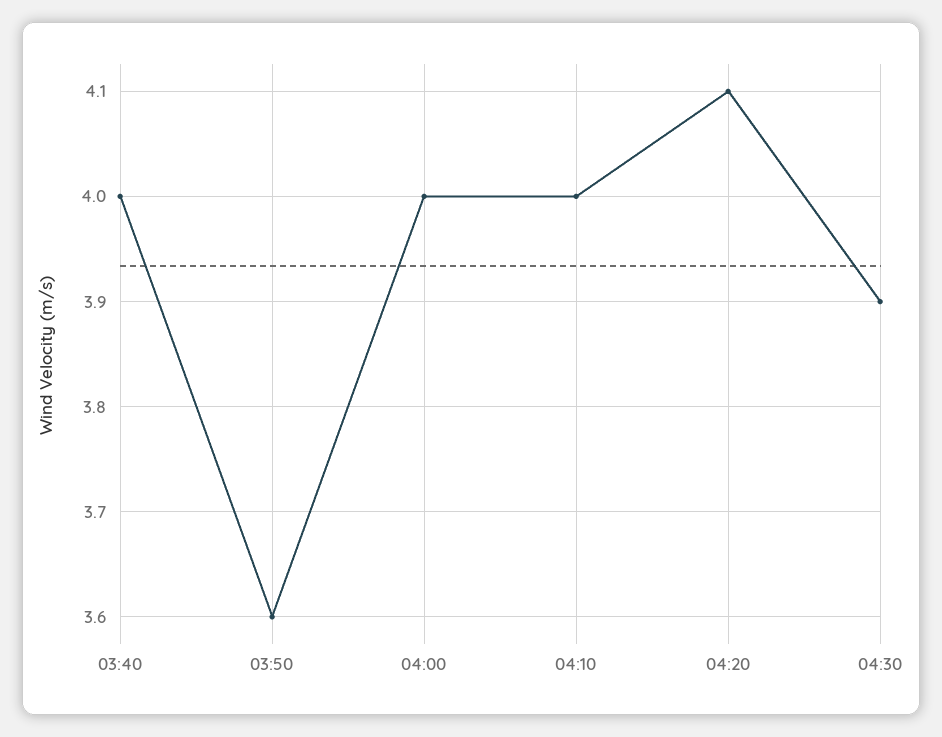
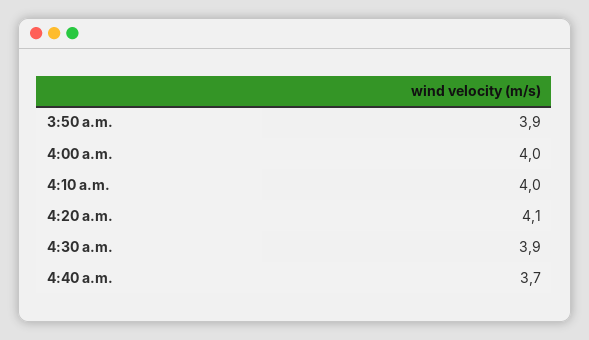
03:40: 4 -> none
03:50: 3.6 -> 3.9
4:40 a.m.: none -> 3.7

